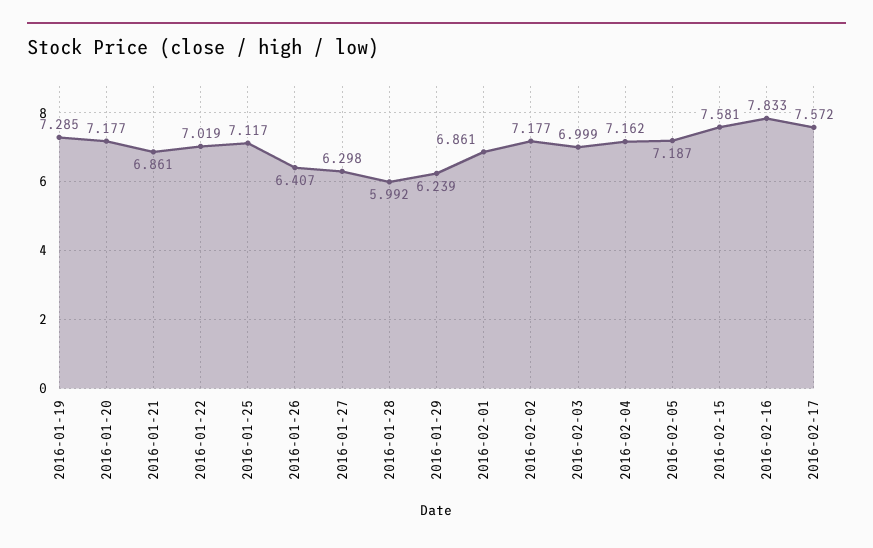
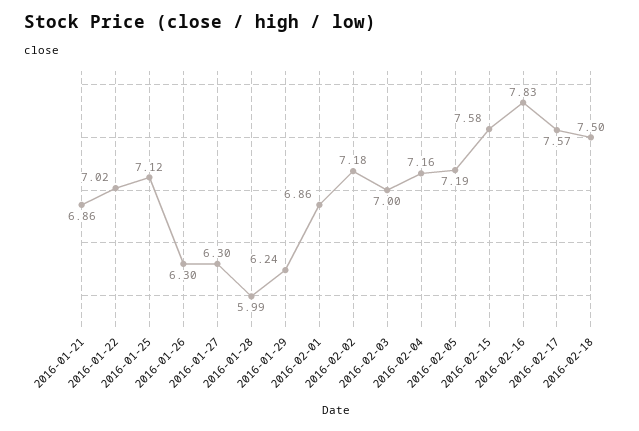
2016-01-19: 7.285 -> none
2016-01-20: 7.177 -> none
2016-01-26: 6.407 -> 6.3
2016-02-18: none -> 7.5

